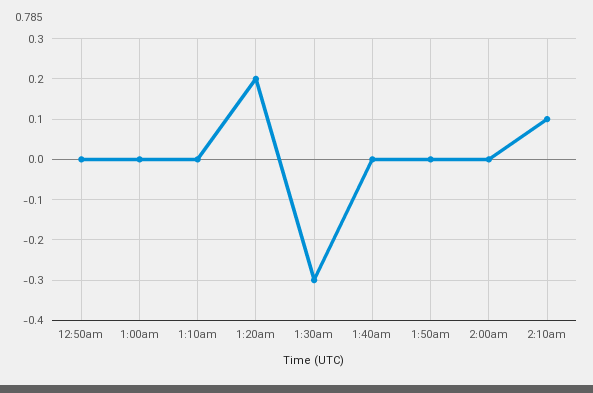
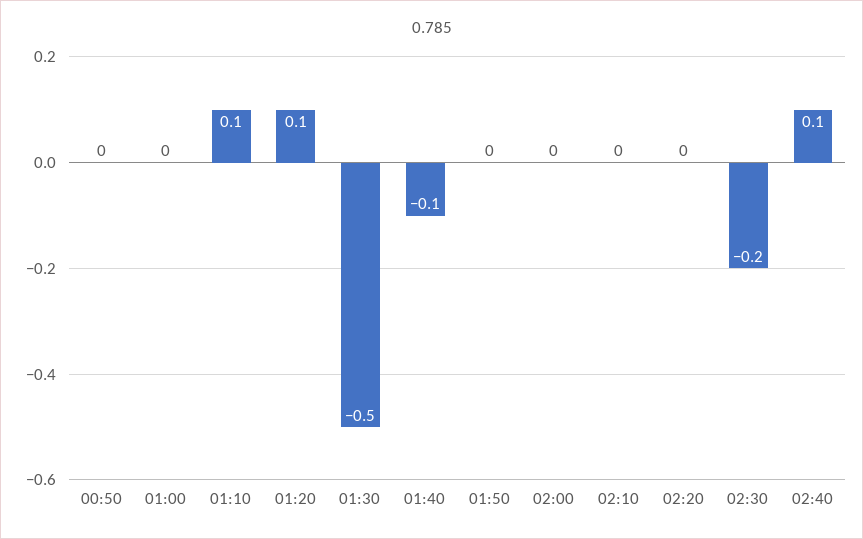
1:10am: 0 -> 0.1
1:20am: 0.2 -> 0.1
1:30am: -0.3 -> -0.5
1:40am: 0 -> -0.1
2:10am: 0.1 -> 0
02:20: none -> 0
02:30: none -> -0.2
02:40: none -> 0.1

